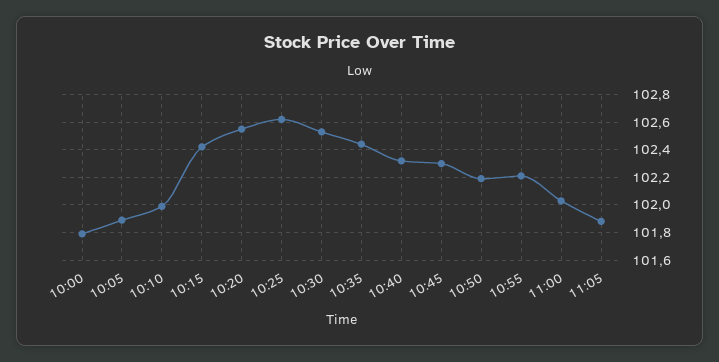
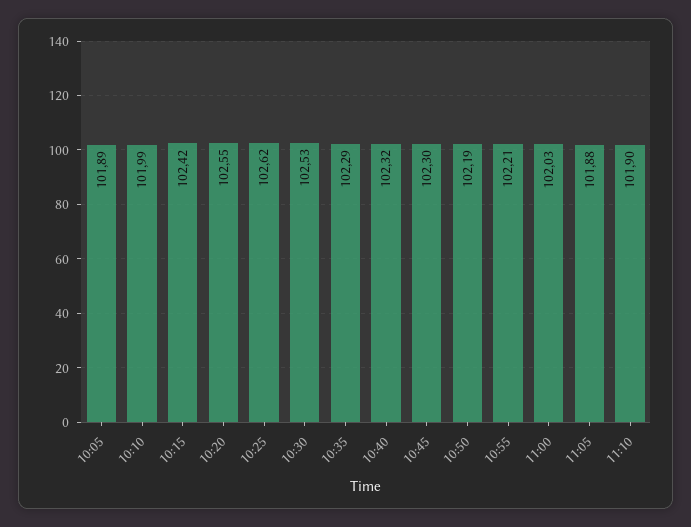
10:00: 101.8 -> none
10:35: 102.45 -> 102.29
11:10: none -> 101.9

